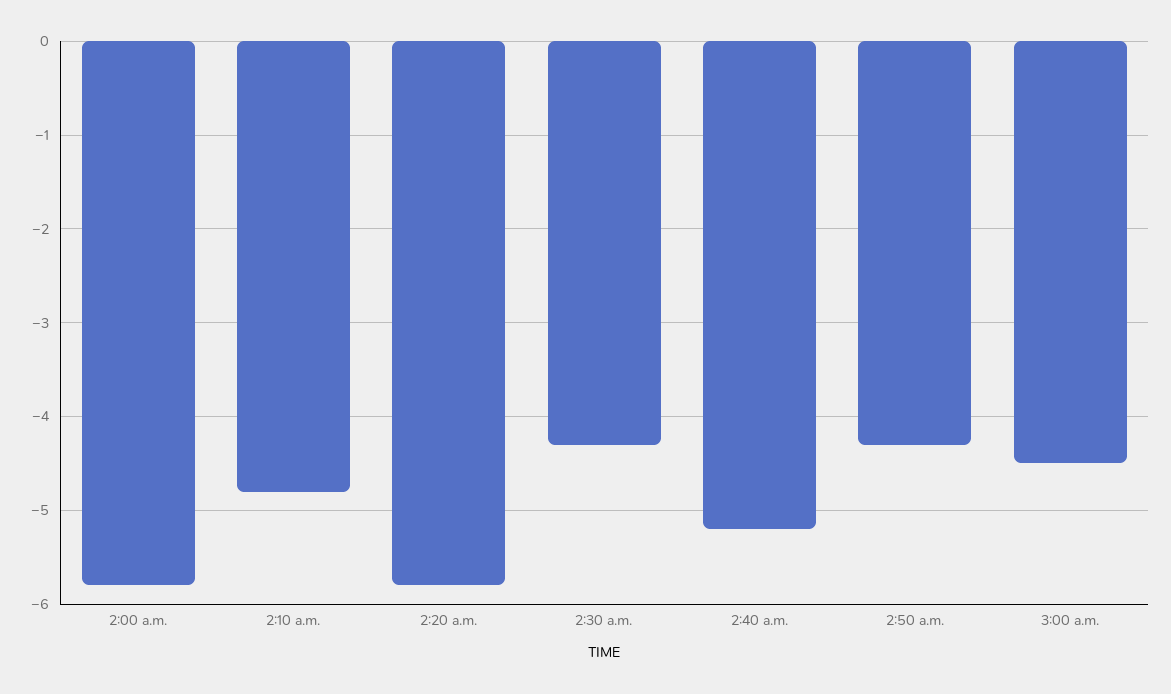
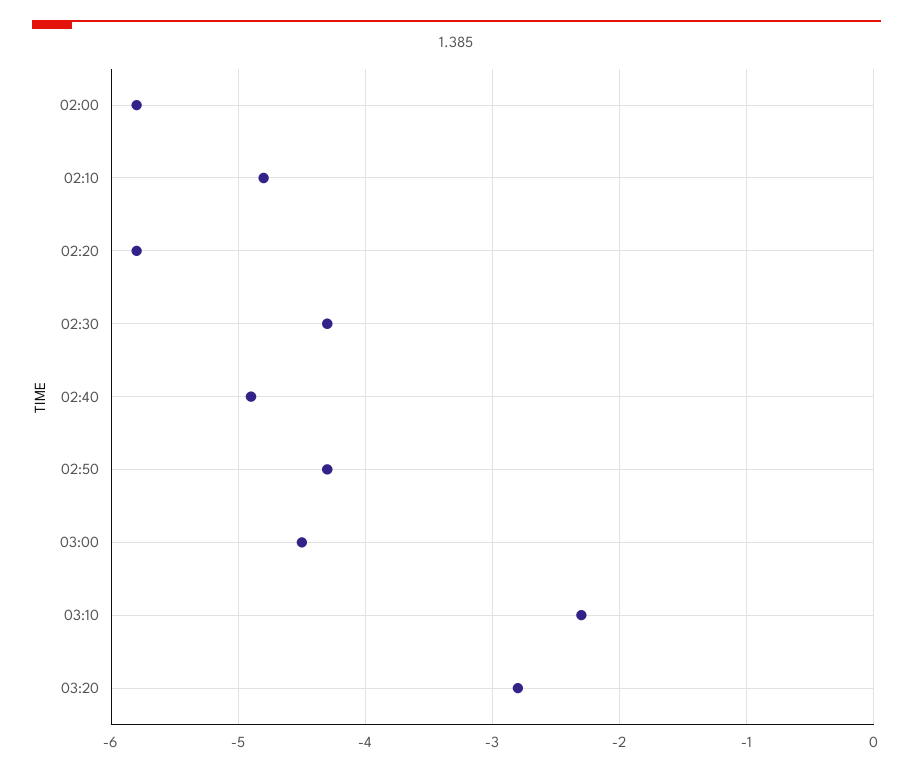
2:40 a.m.: -5.2 -> -4.9
03:10: none -> -2.3
03:20: none -> -2.8

